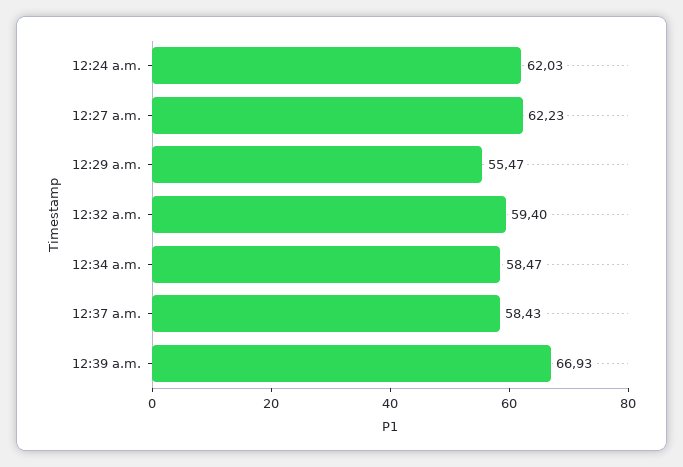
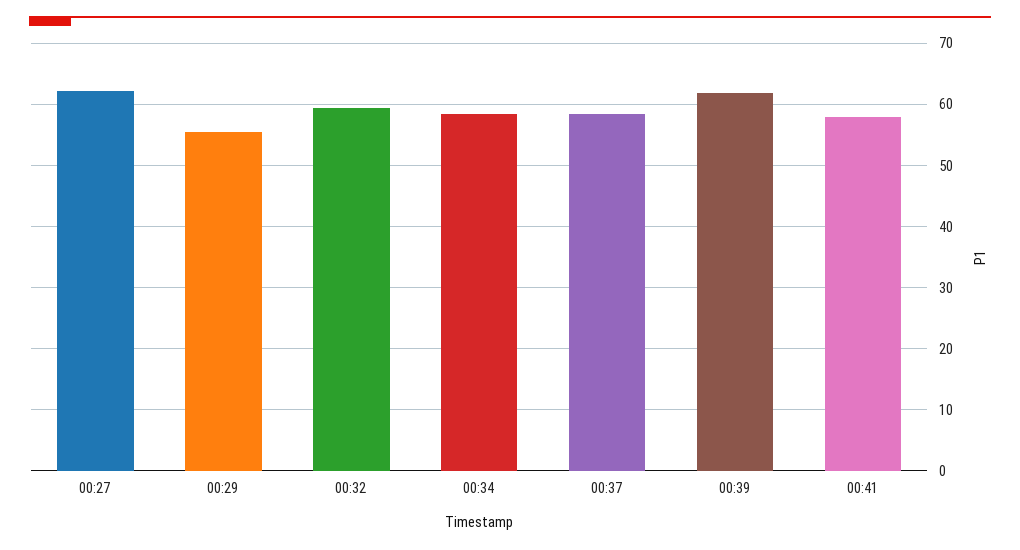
12:24 a.m.: 62.03 -> none
12:39 a.m.: 66.93 -> 62
00:41: none -> 58

